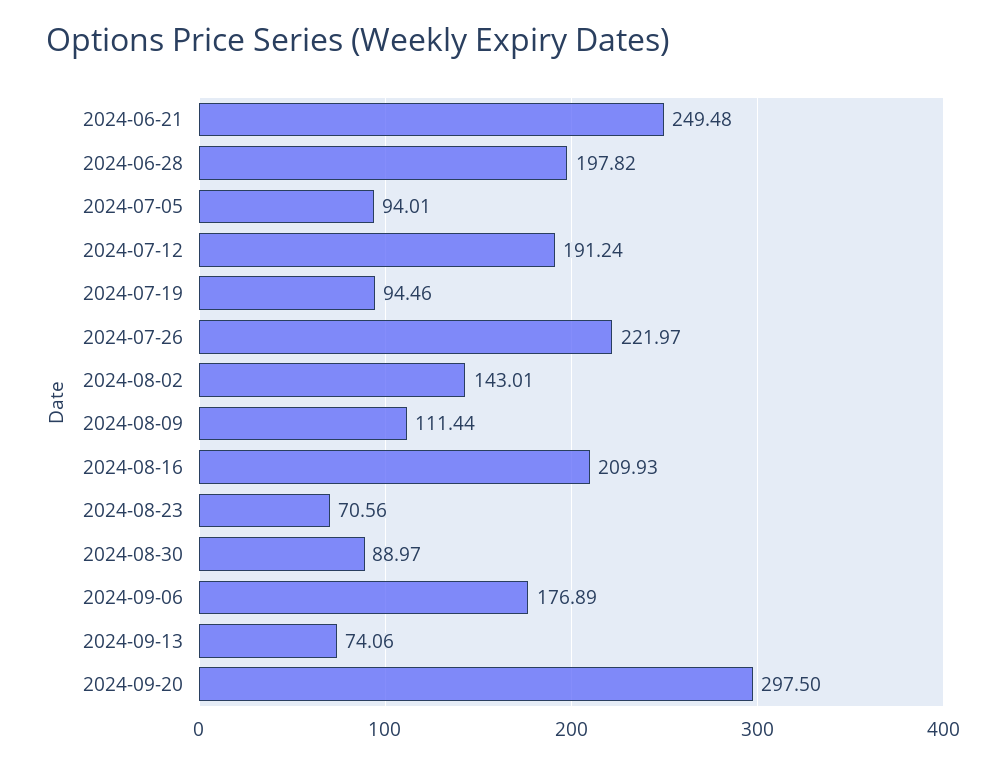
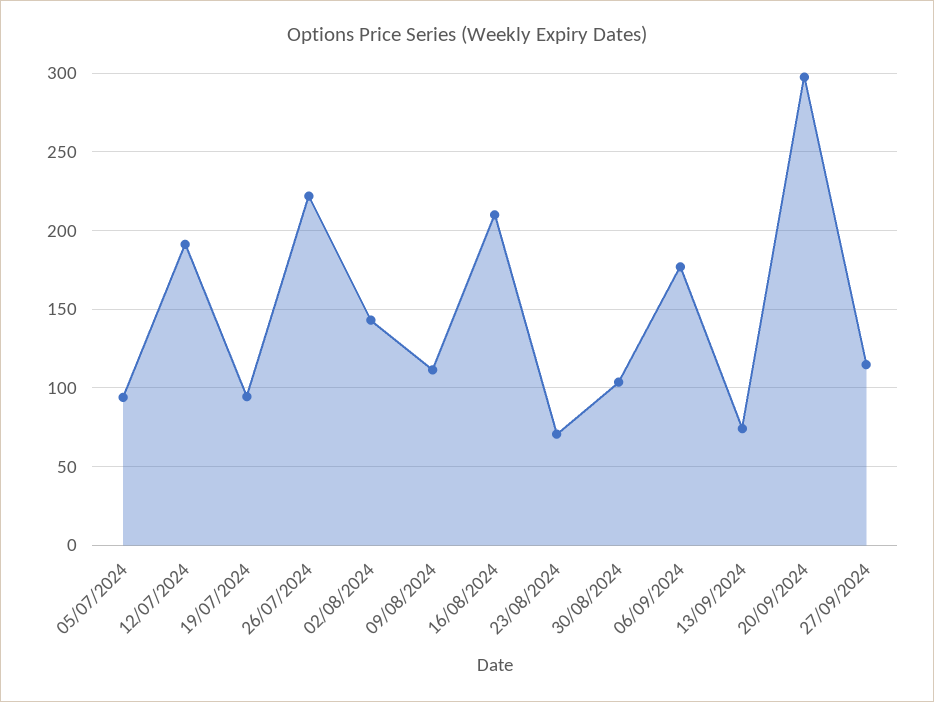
2024-06-21: 249.48 -> none
2024-06-28: 197.82 -> none
2024-08-30: 88.97 -> 105
27/09/2024: none -> 115

